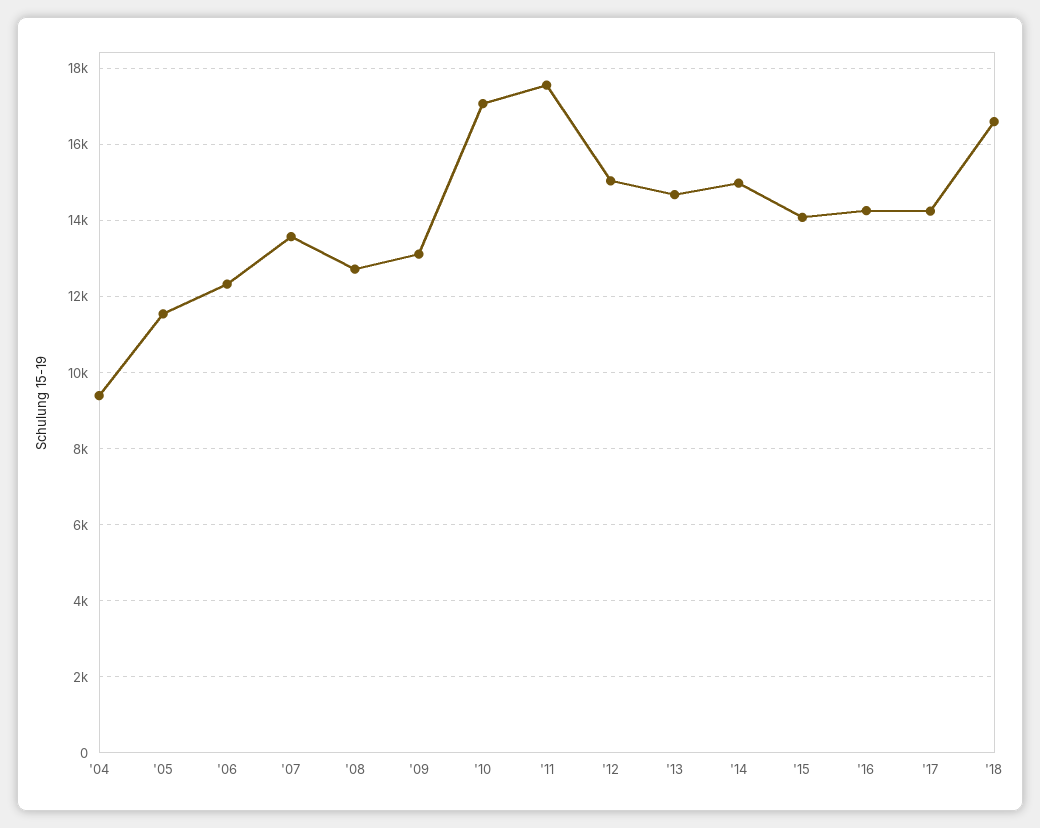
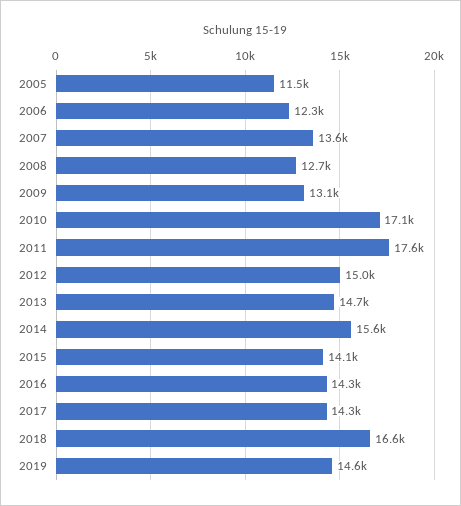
'04: 9400 -> none
'14: 15000 -> 15600
2019: none -> 14600

